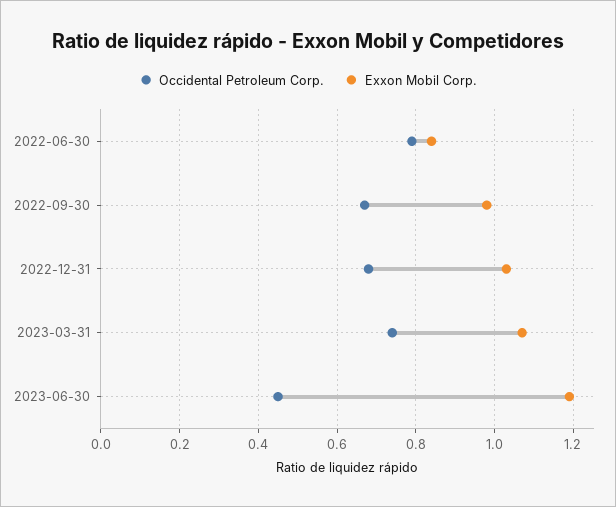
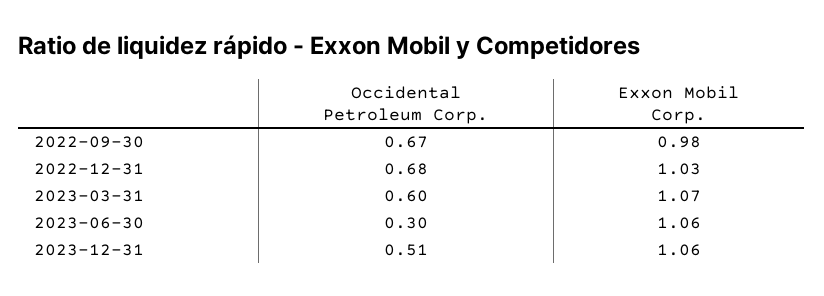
Occidental Petroleum Corp., 2022-06-30: 0.8 -> none
Exxon Mobil Corp., 2022-06-30: 0.85 -> none
Occidental Petroleum Corp., 2023-03-31: 0.75 -> 0.6
Occidental Petroleum Corp., 2023-06-30: 0.45 -> 0.3
Exxon Mobil Corp., 2023-06-30: 1.2 -> 1.06
Occidental Petroleum Corp., 2023-12-31: none -> 0.51
Exxon Mobil Corp., 2023-12-31: none -> 1.06

